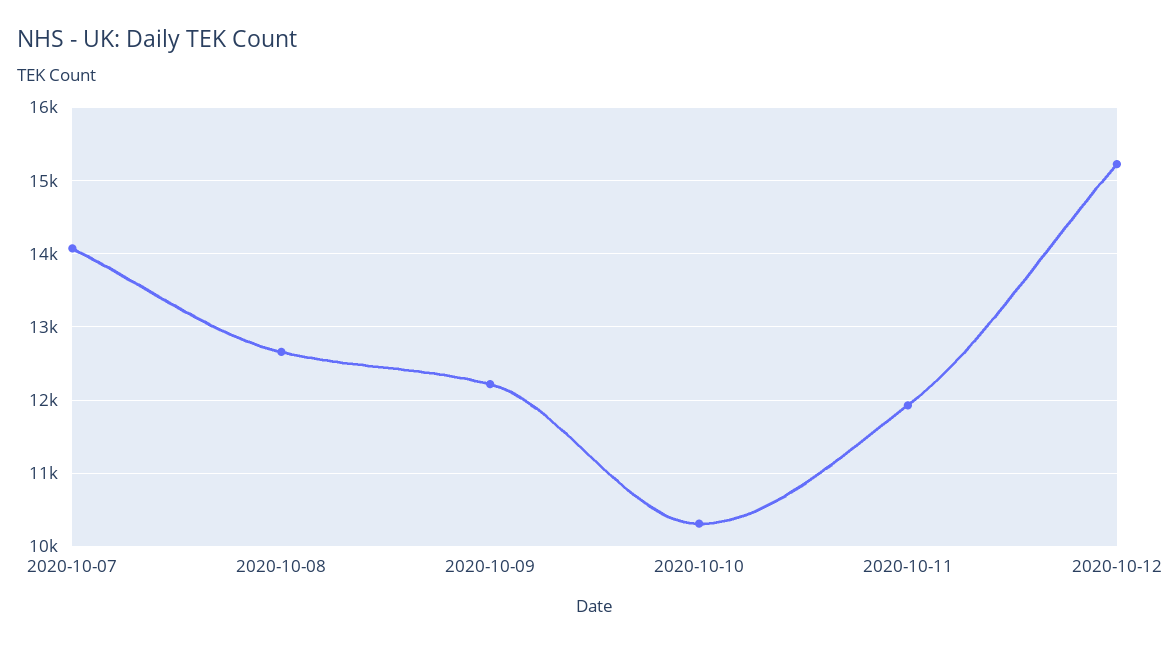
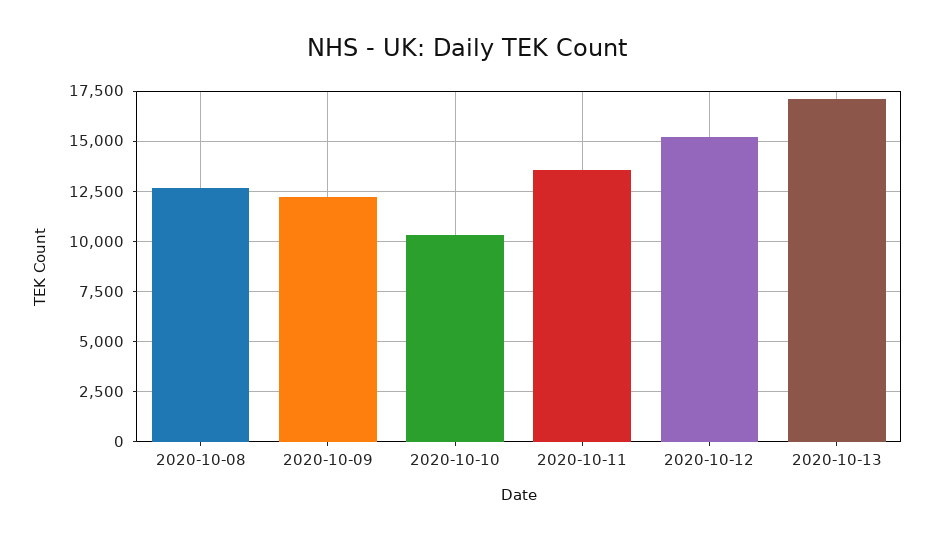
2020-10-07: 14100 -> none
2020-10-11: 11900 -> 13500
2020-10-13: none -> 17000

